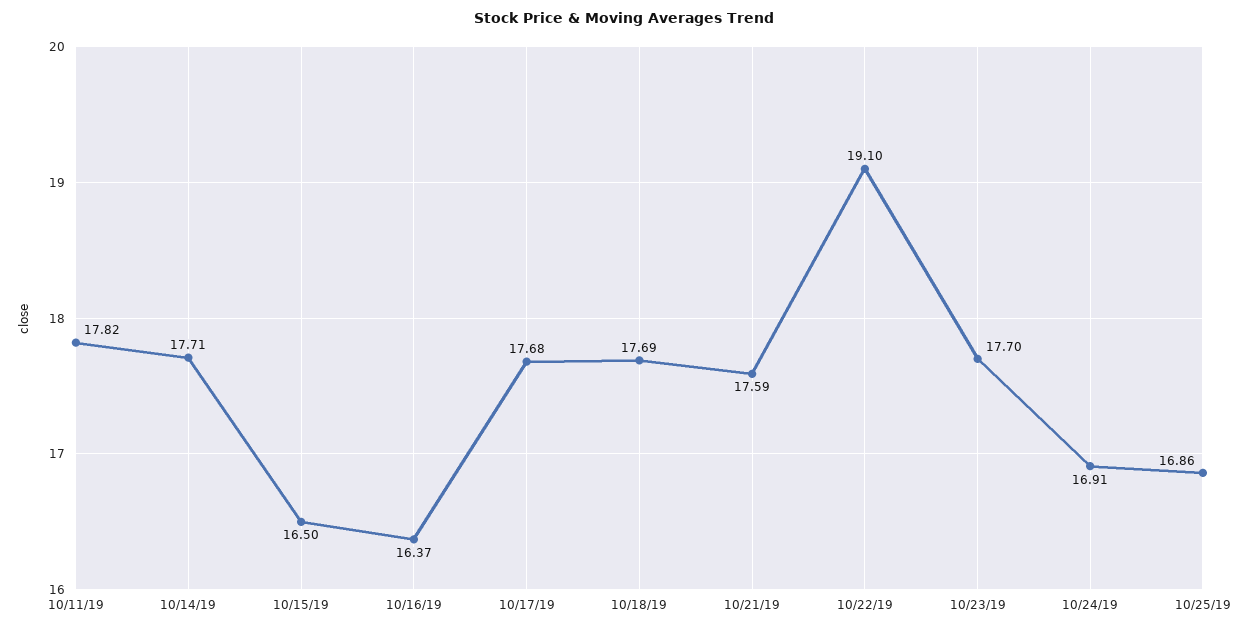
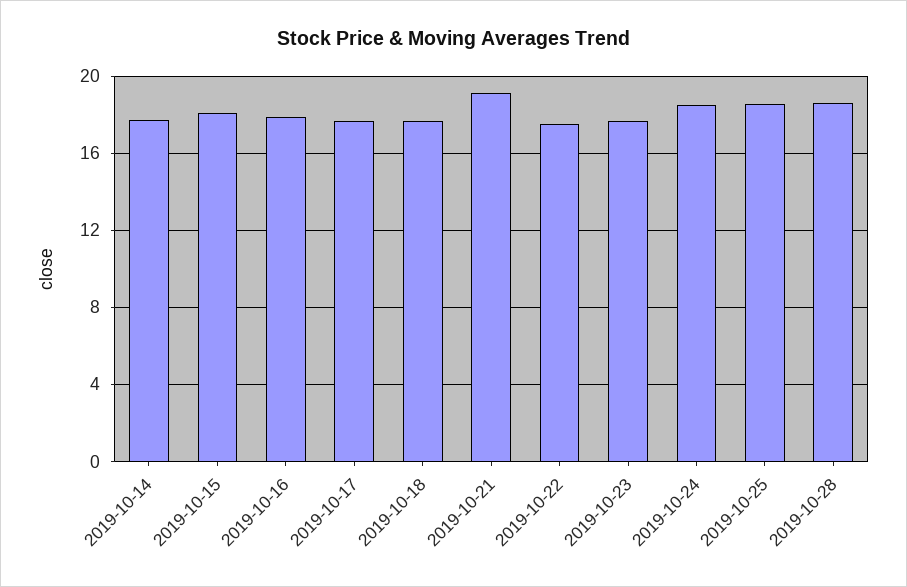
10/11/19: 17.82 -> none
10/15/19: 16.5 -> 18
10/16/19: 16.37 -> 18
10/21/19: 17.59 -> 19
10/22/19: 19.1 -> 17.5
10/24/19: 16.91 -> 18.5
10/25/19: 16.86 -> 18.5
2019-10-28: none -> 18.5

